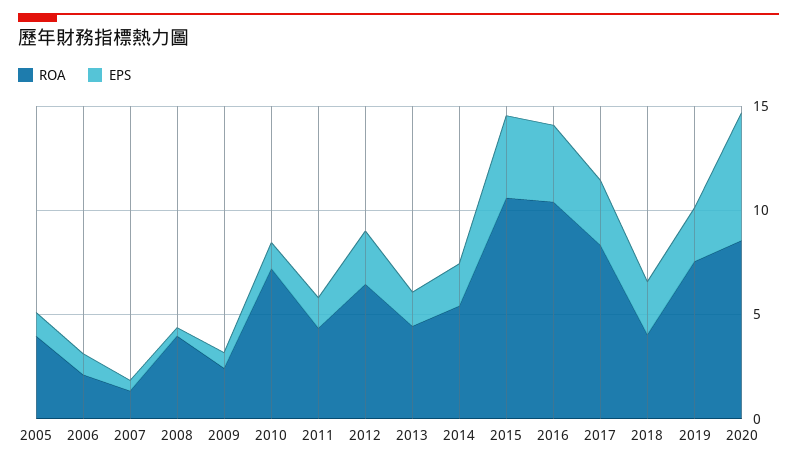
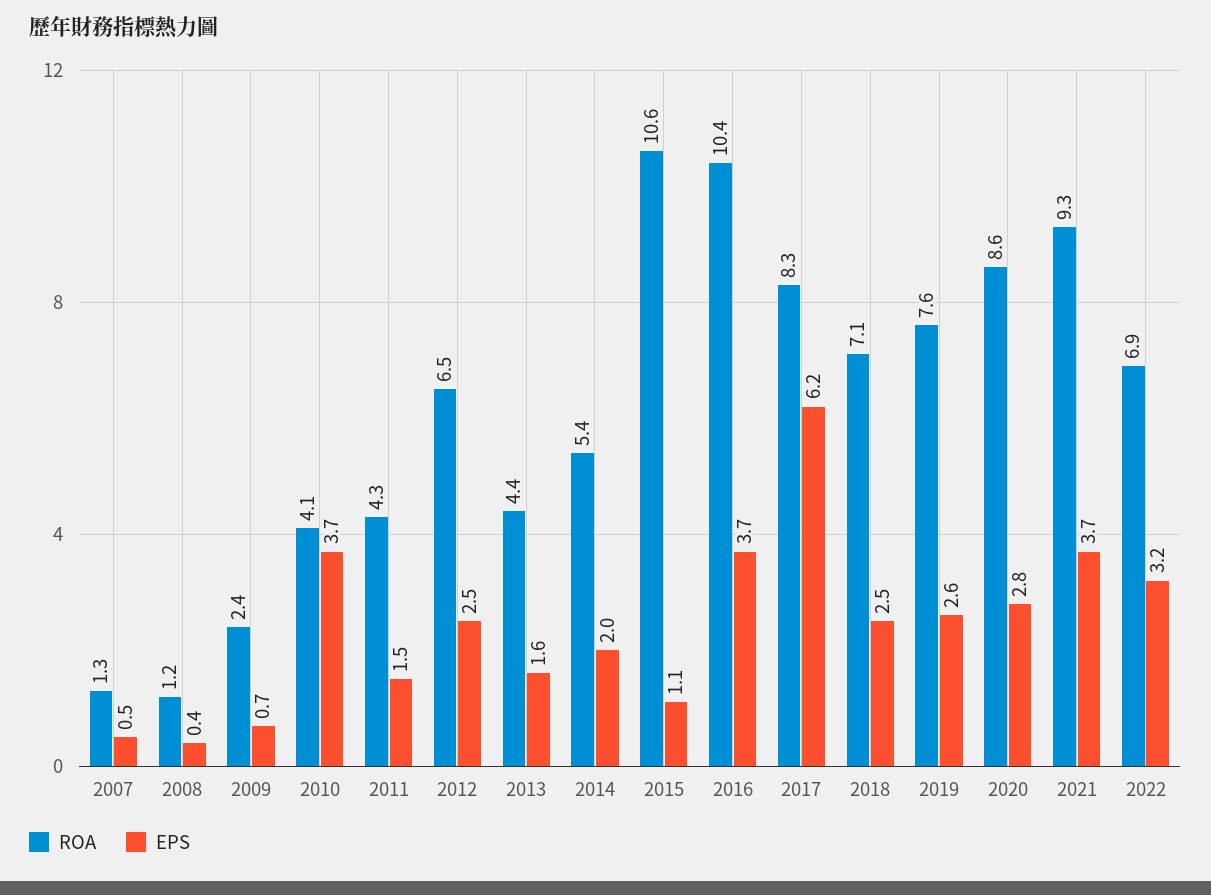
ROA, 2005: 4 -> none
EPS, 2005: 1 -> none
ROA, 2006: 2 -> none
EPS, 2006: 1 -> none
ROA, 2008: 4 -> 1.2
ROA, 2010: 7 -> 4.1
EPS, 2010: 1 -> 3.7
EPS, 2015: 4 -> 1.1
EPS, 2017: 3 -> 6.2
ROA, 2018: 4 -> 7.1
EPS, 2020: 6 -> 2.8
ROA, 2021: none -> 9.3
EPS, 2021: none -> 3.7
ROA, 2022: none -> 6.9
EPS, 2022: none -> 3.2

